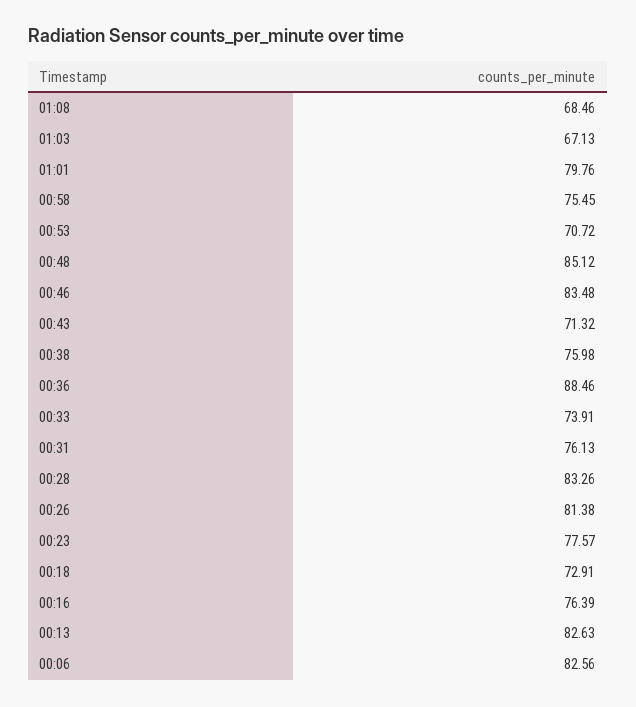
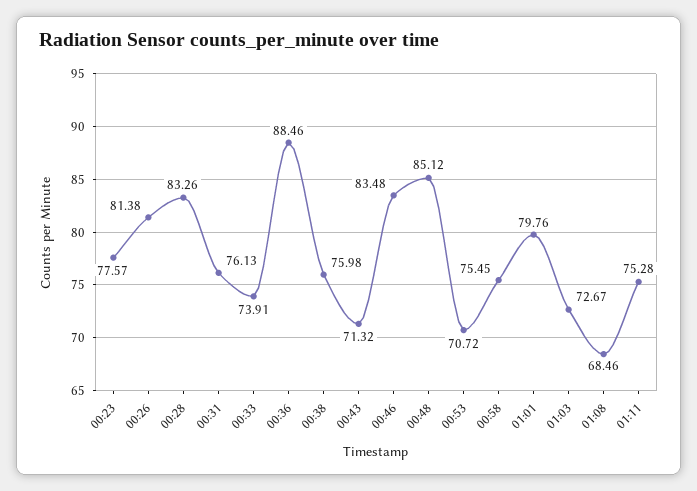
01:03: 67.13 -> 72.67
00:18: 72.91 -> none
00:16: 76.39 -> none
00:13: 82.63 -> none
00:06: 82.56 -> none
01:11: none -> 75.28

